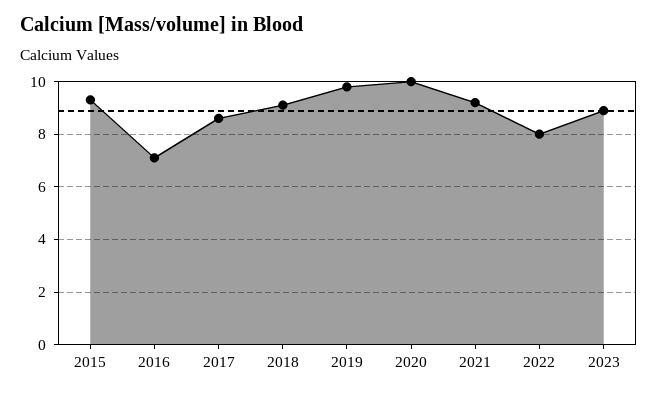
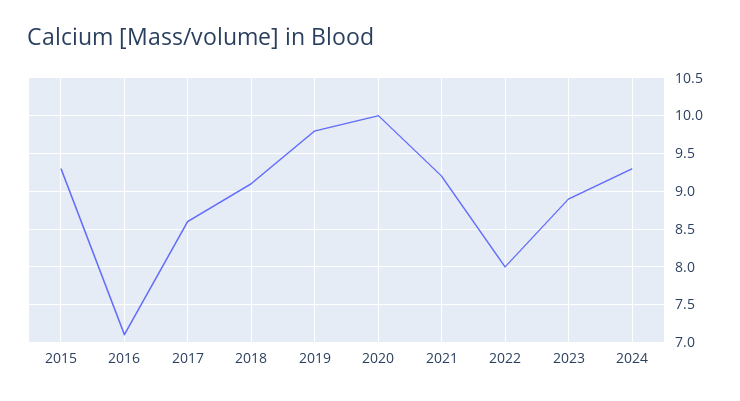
2024: none -> 9.3

